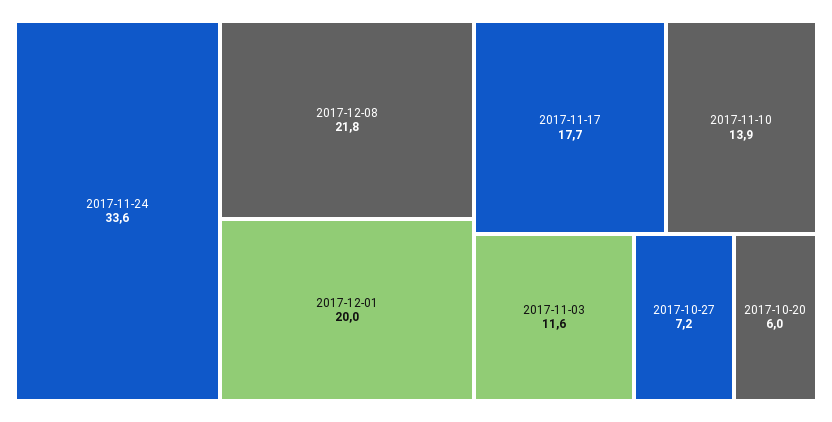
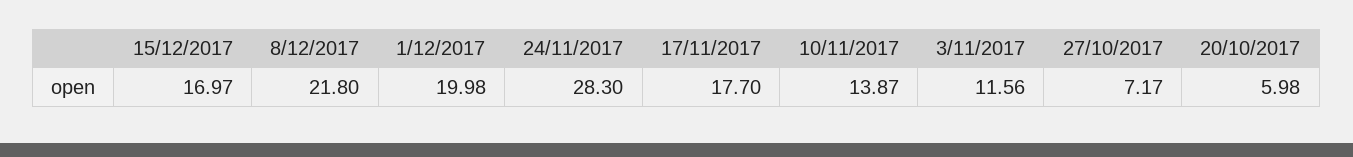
2017-11-24: 33.6 -> 28.3
15/12/2017: none -> 16.97

